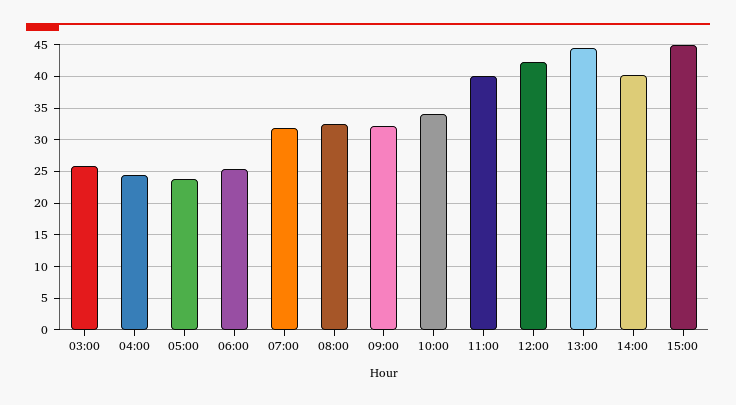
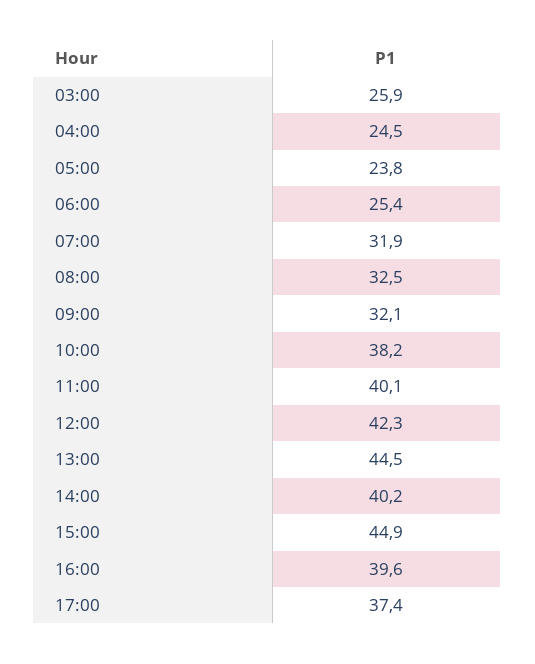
10:00: 34 -> 38.2
16:00: none -> 39.6
17:00: none -> 37.4

